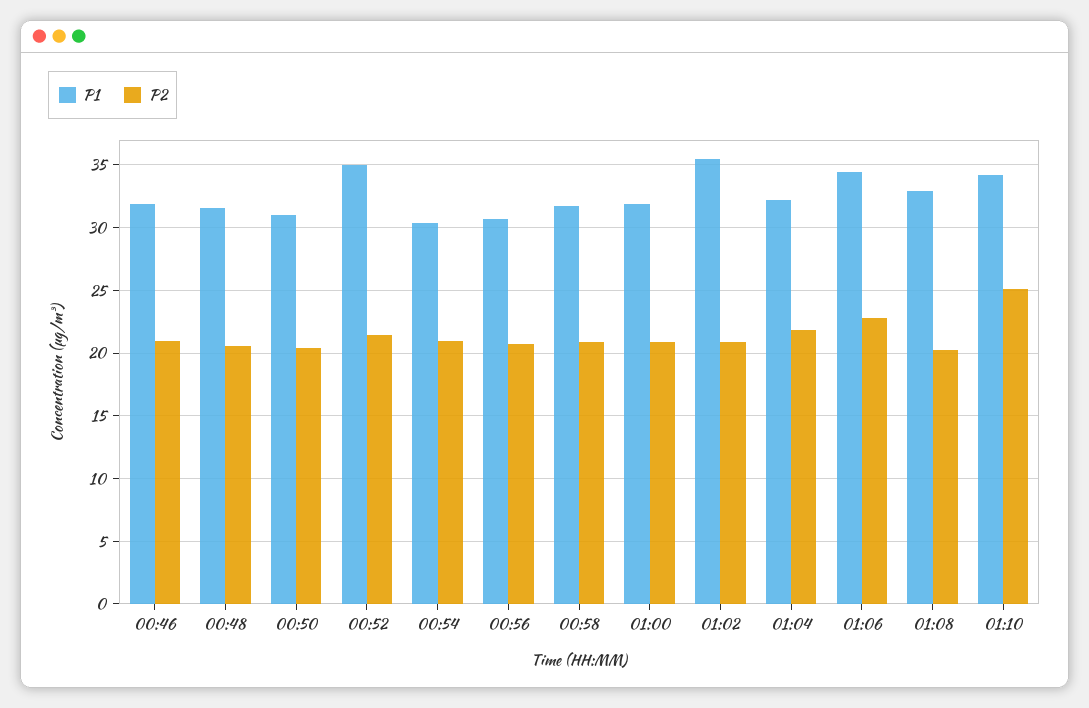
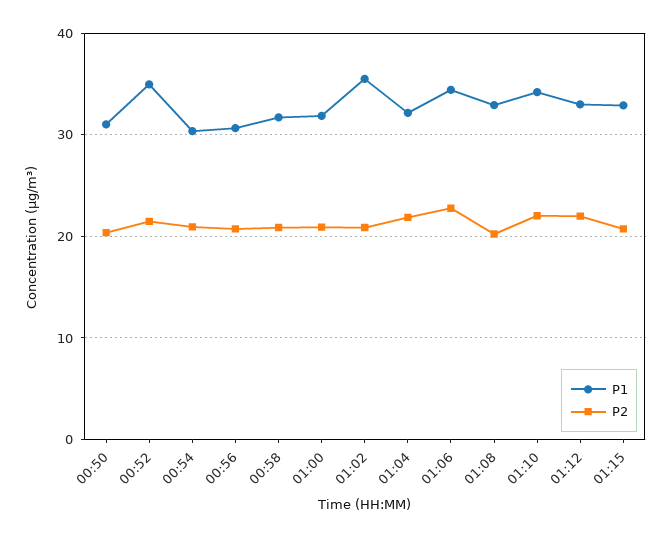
P1, 00:46: 32 -> none
P2, 00:46: 21 -> none
P1, 00:48: 31.5 -> none
P2, 00:48: 20.5 -> none
P2, 01:10: 25 -> 22
P1, 01:12: none -> 33
P2, 01:12: none -> 22
P1, 01:15: none -> 33
P2, 01:15: none -> 21

